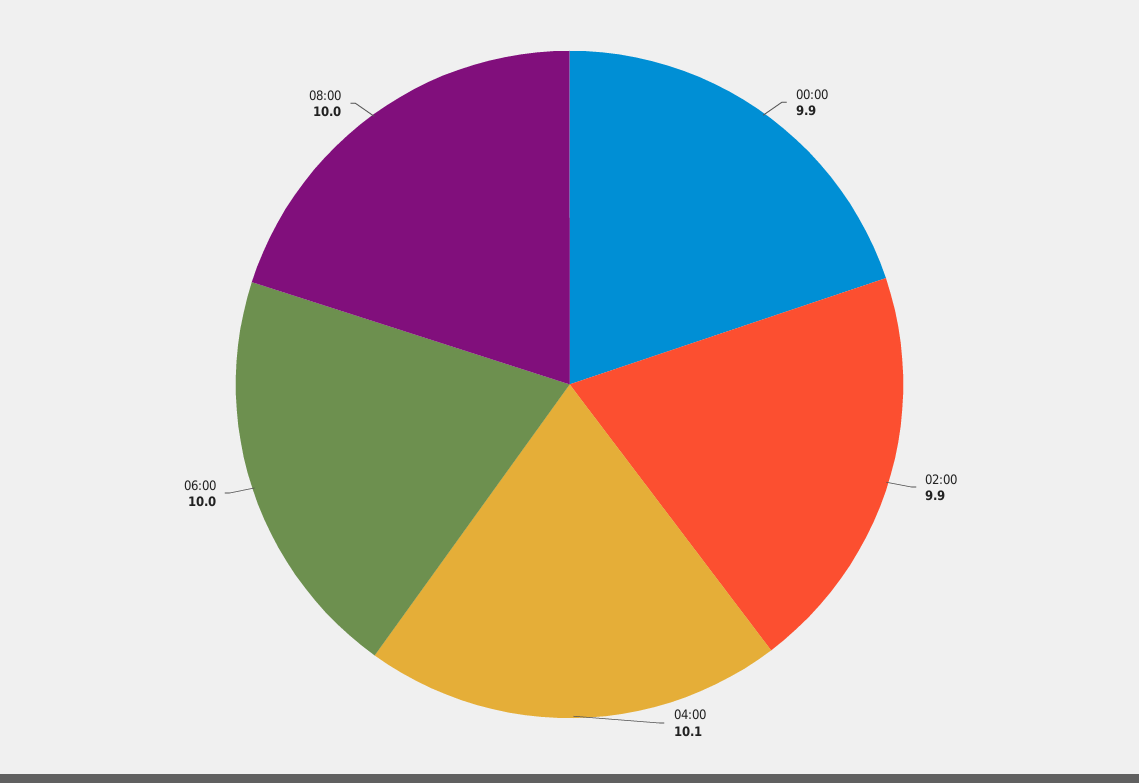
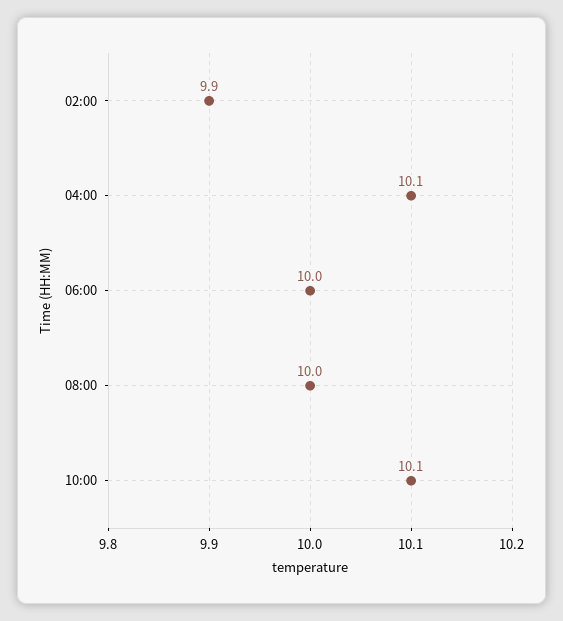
00:00: 9.9 -> none
10:00: none -> 10.1

